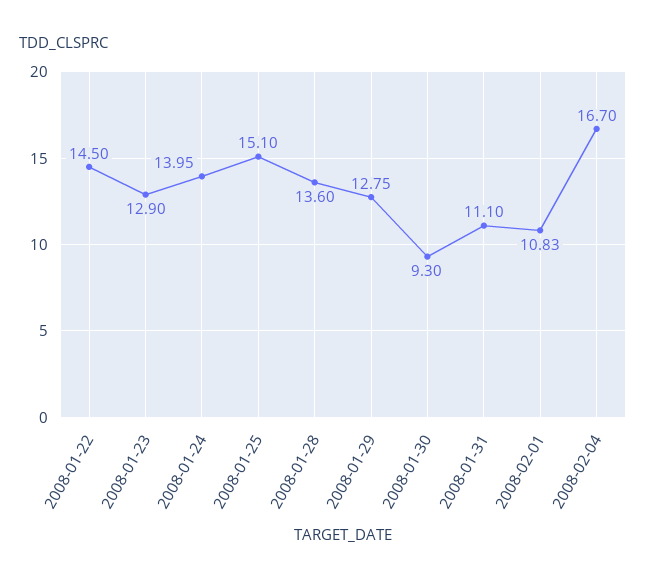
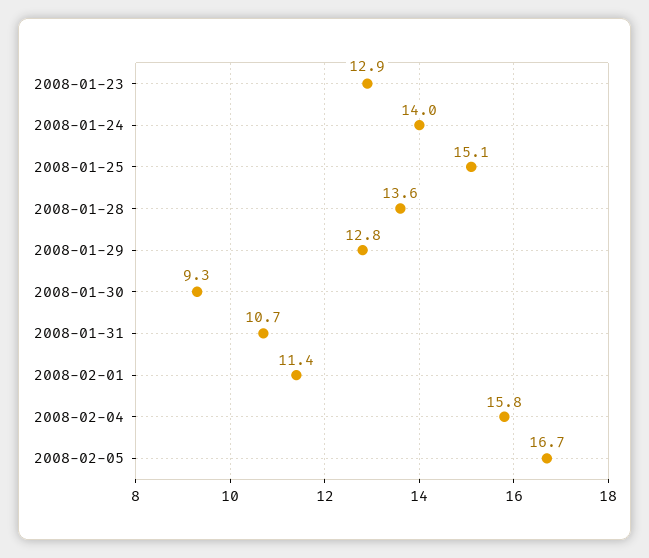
2008-01-22: 14.5 -> none
2008-01-31: 11.1 -> 10.7
2008-02-01: 10.83 -> 11.4
2008-02-04: 16.7 -> 15.8
2008-02-05: none -> 16.7

